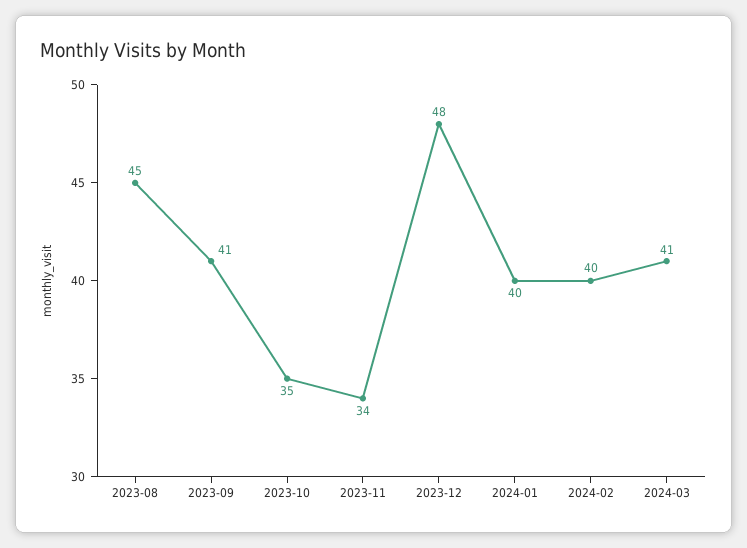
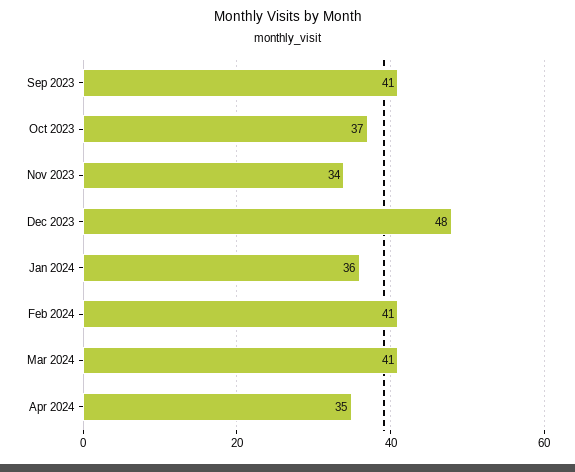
2023-08: 45 -> none
2023-10: 35 -> 37
2024-01: 40 -> 36
2024-02: 40 -> 41
Apr 2024: none -> 35

